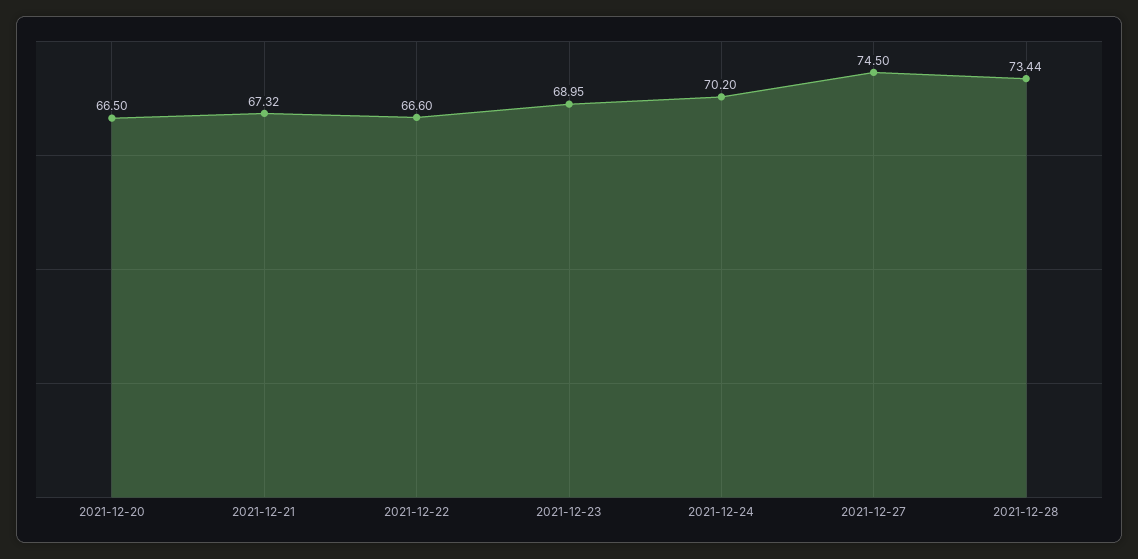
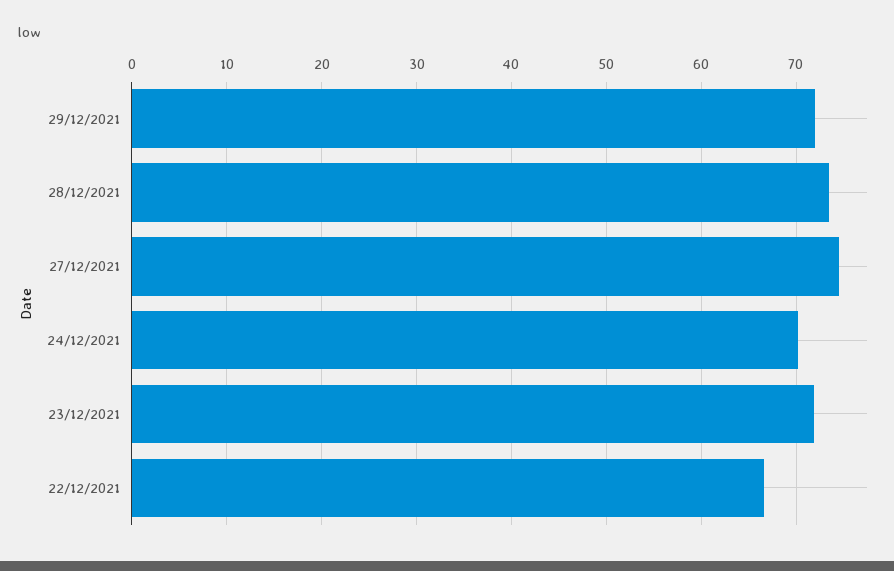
2021-12-20: 66.5 -> none
2021-12-21: 67.32 -> none
2021-12-23: 68.95 -> 72
29/12/2021: none -> 72

